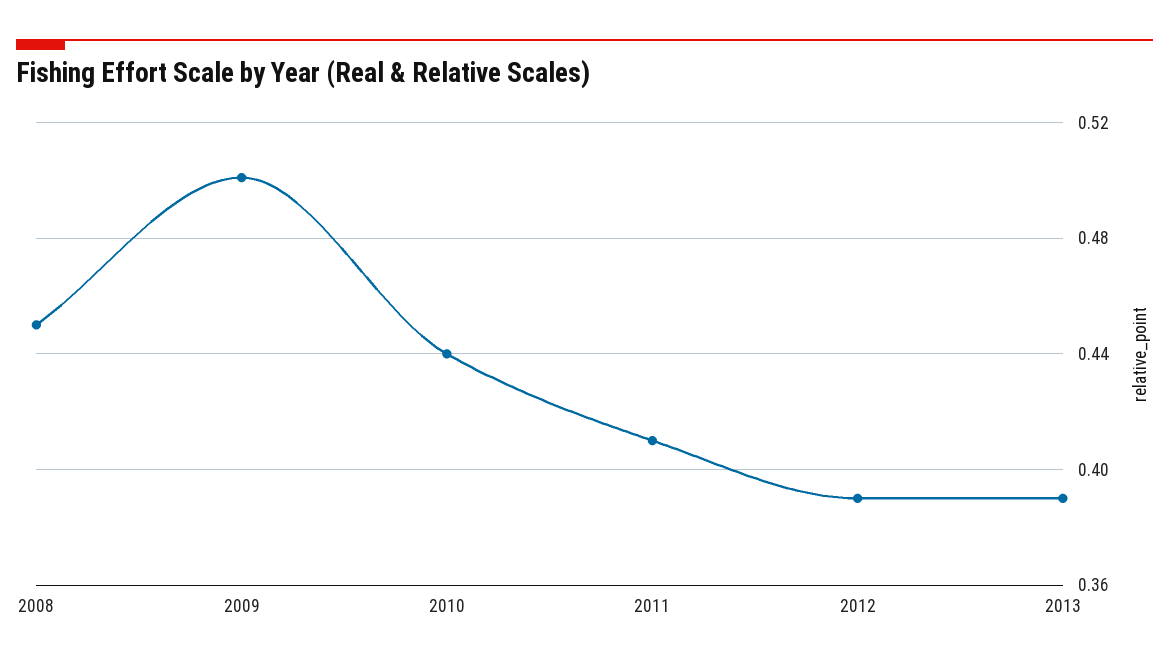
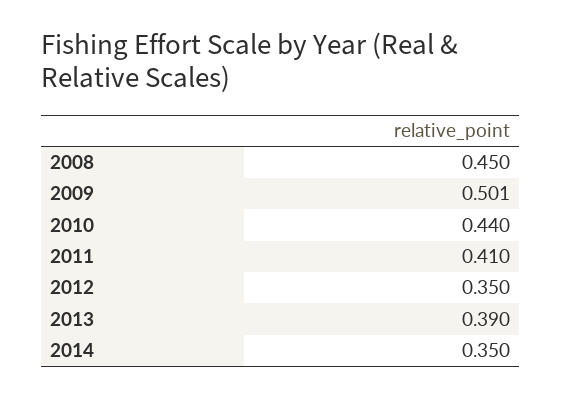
2012: 0.39 -> 0.35
2014: none -> 0.35

